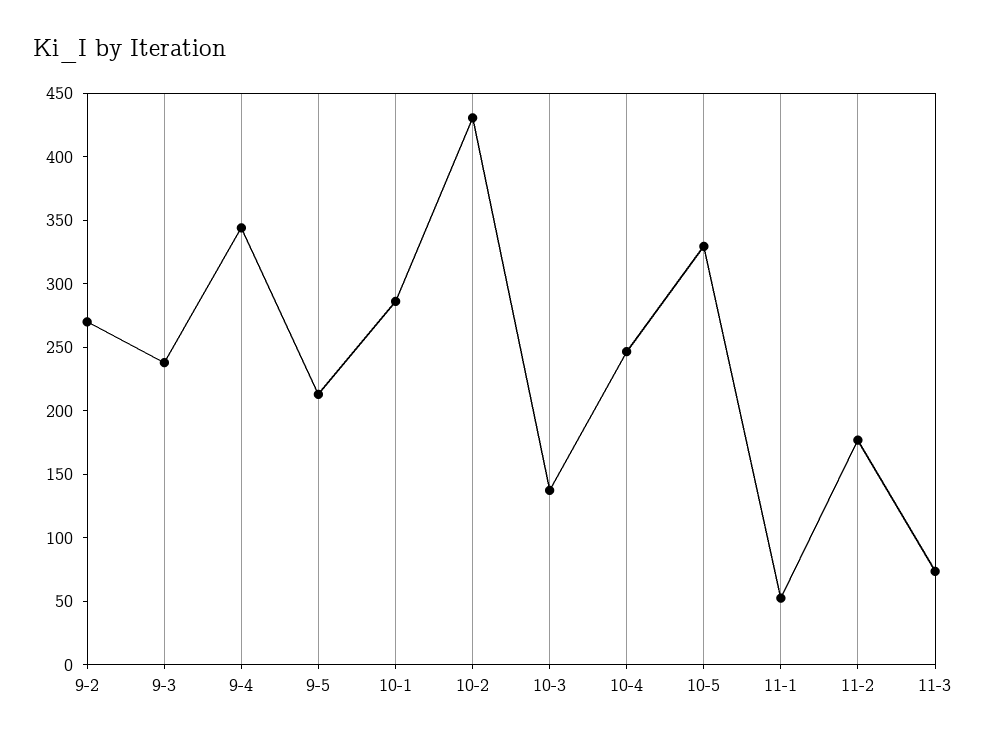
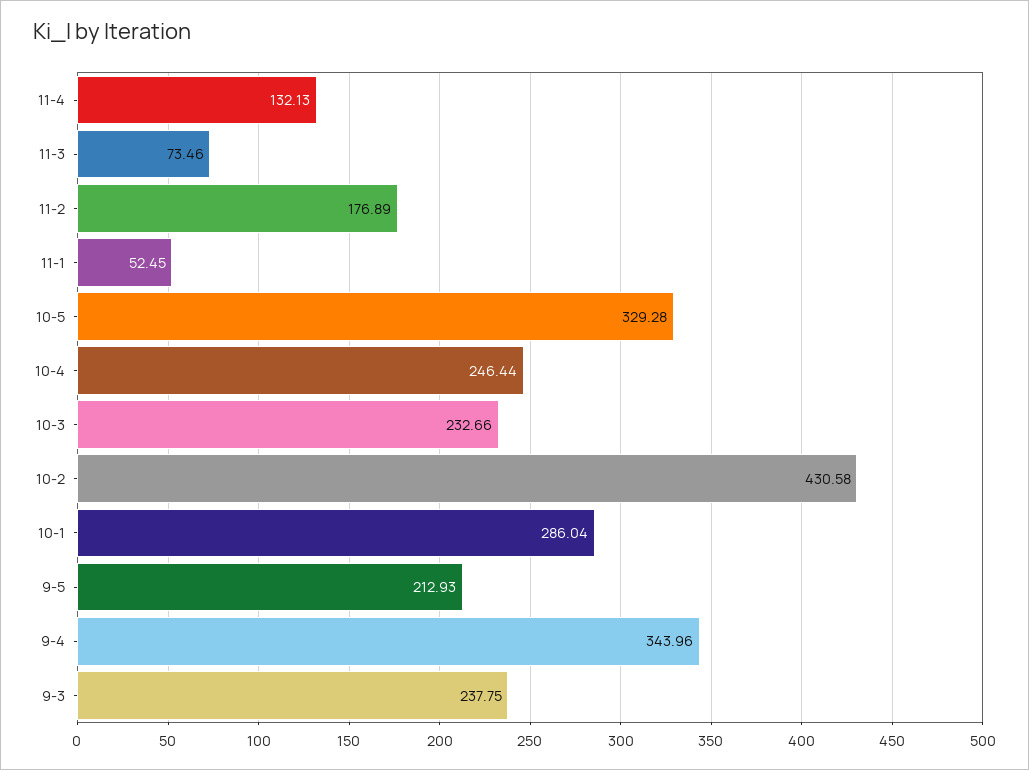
9-2: 270 -> none
10-3: 140 -> 232.66
11-4: none -> 132.13

